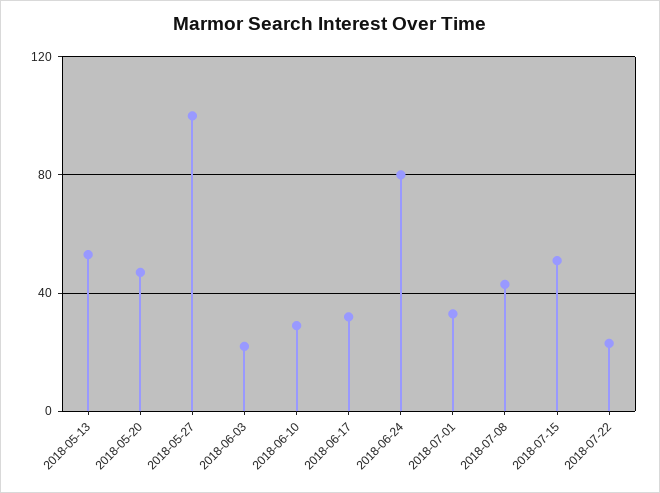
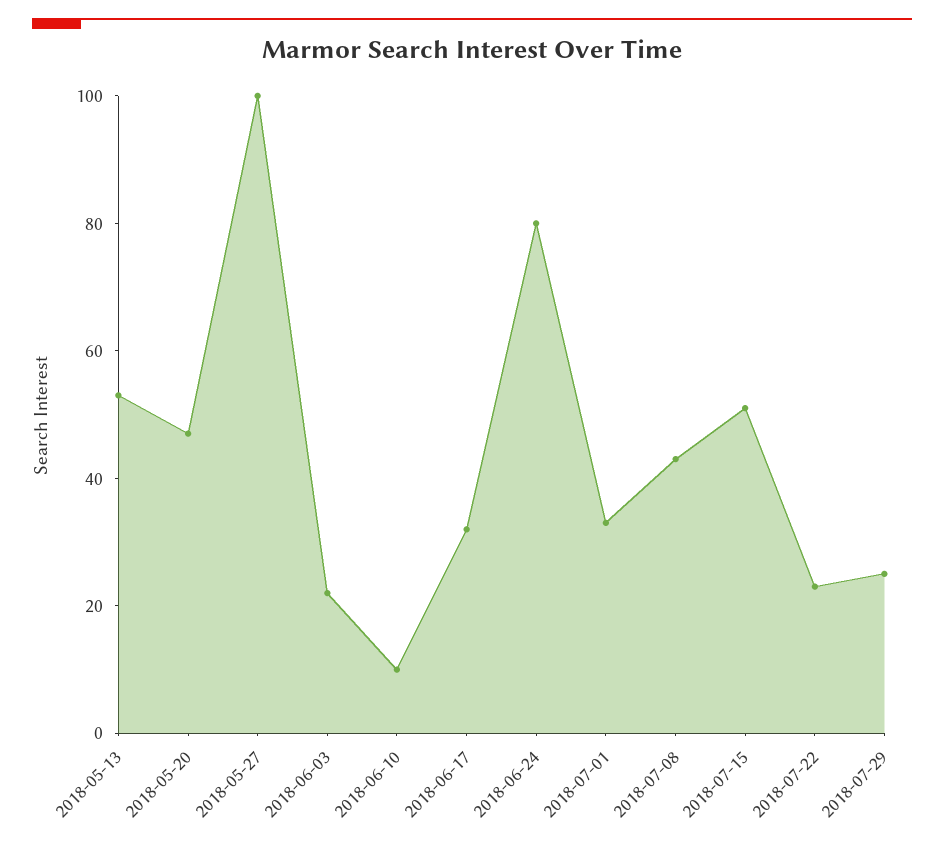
2018-06-10: 30 -> 10
2018-07-29: none -> 25

